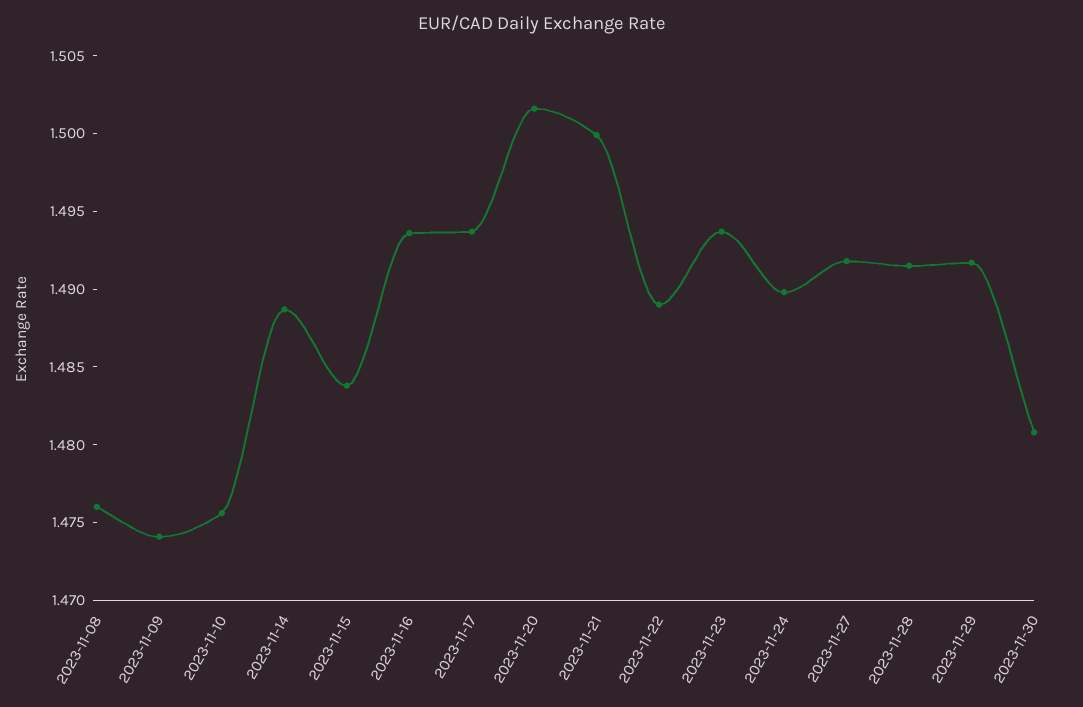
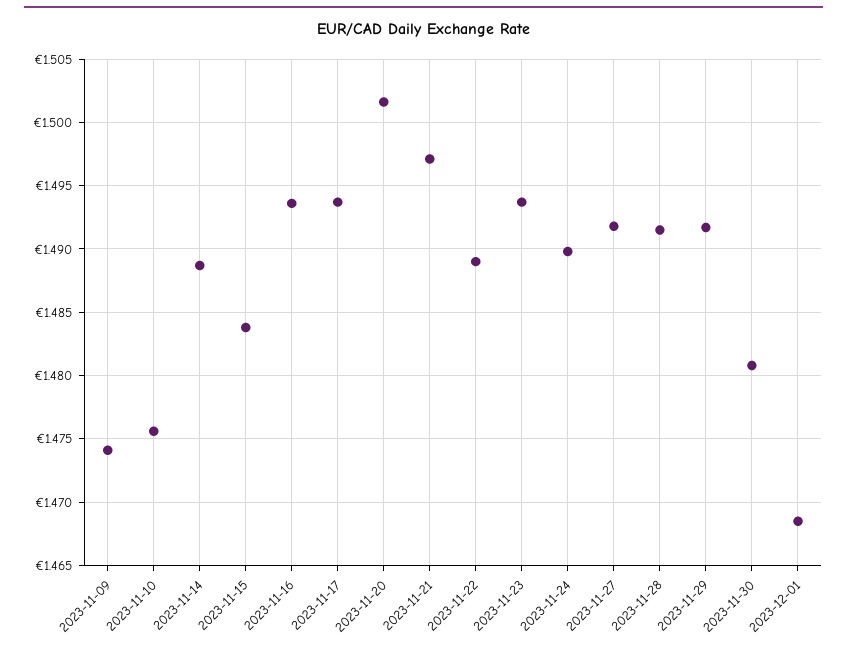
2023-11-08: 1.476 -> none
2023-11-21: 1.5 -> 1.497
2023-12-01: none -> 1.4685

